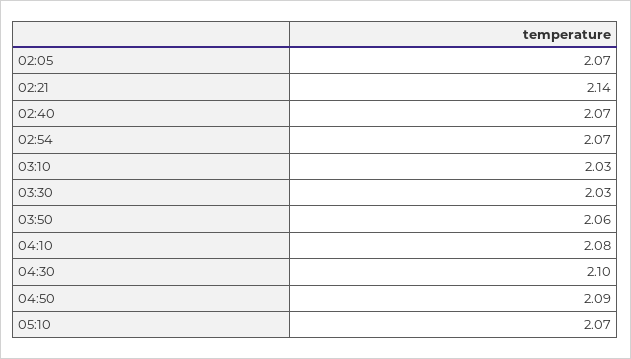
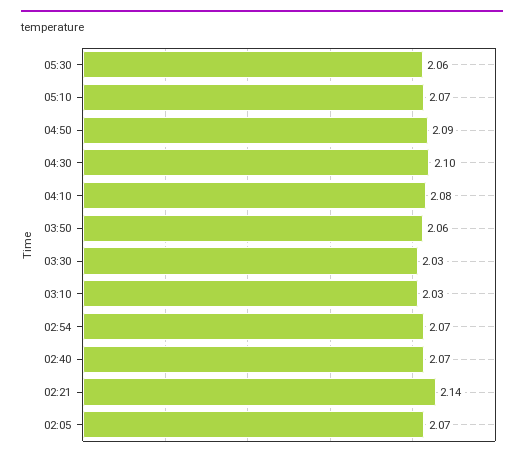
05:30: none -> 2.06

